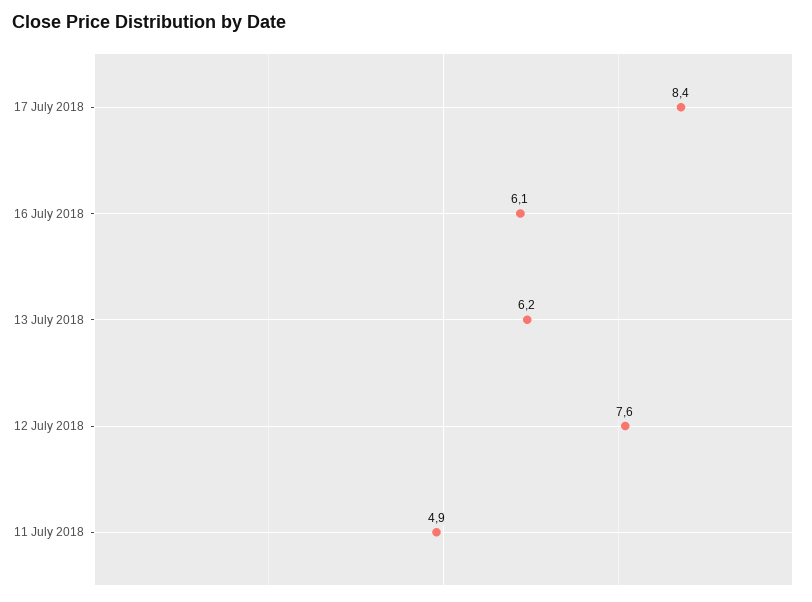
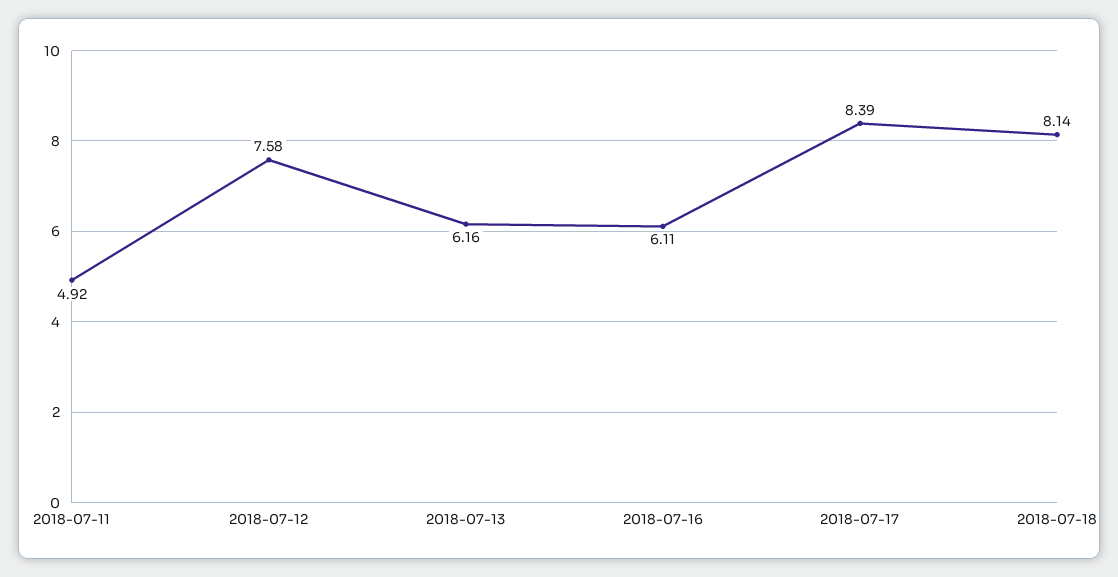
2018-07-18: none -> 8.14

